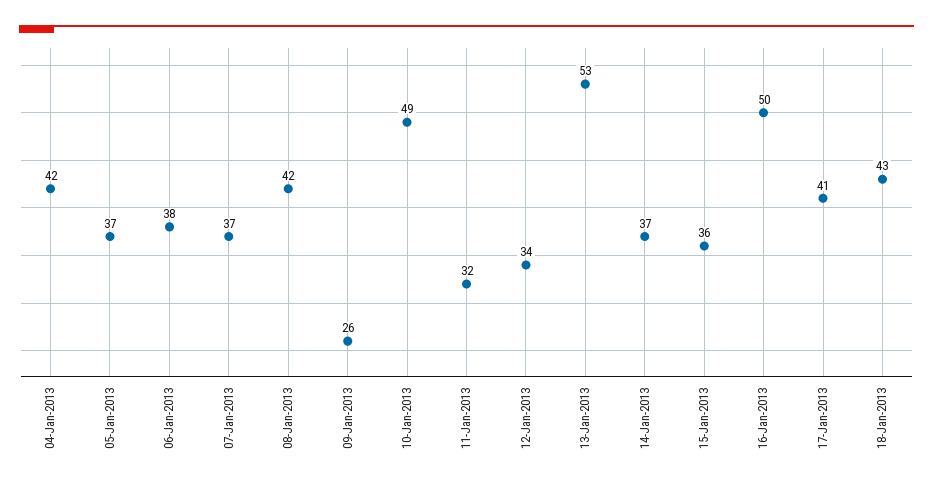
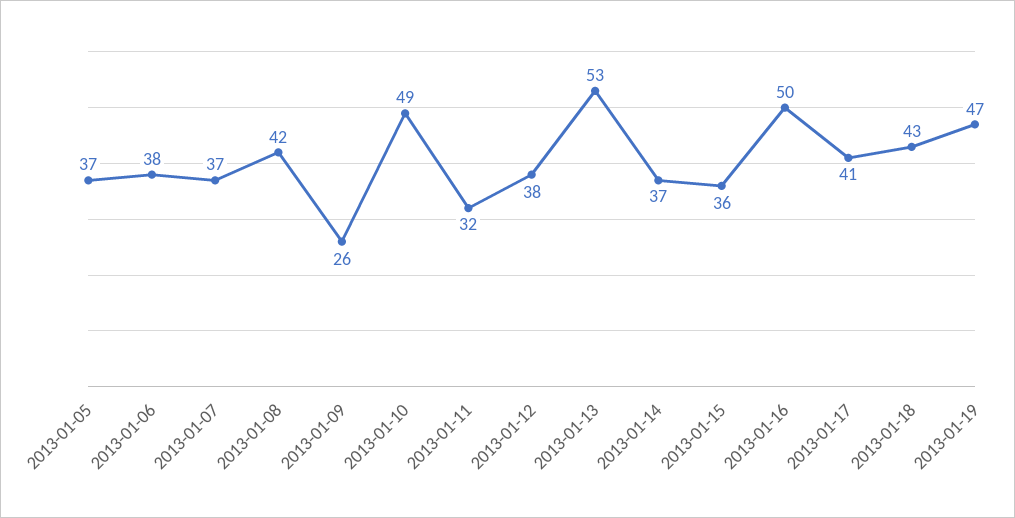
04-Jan-2013: 42 -> none
12-Jan-2013: 34 -> 38
2013-01-19: none -> 47

